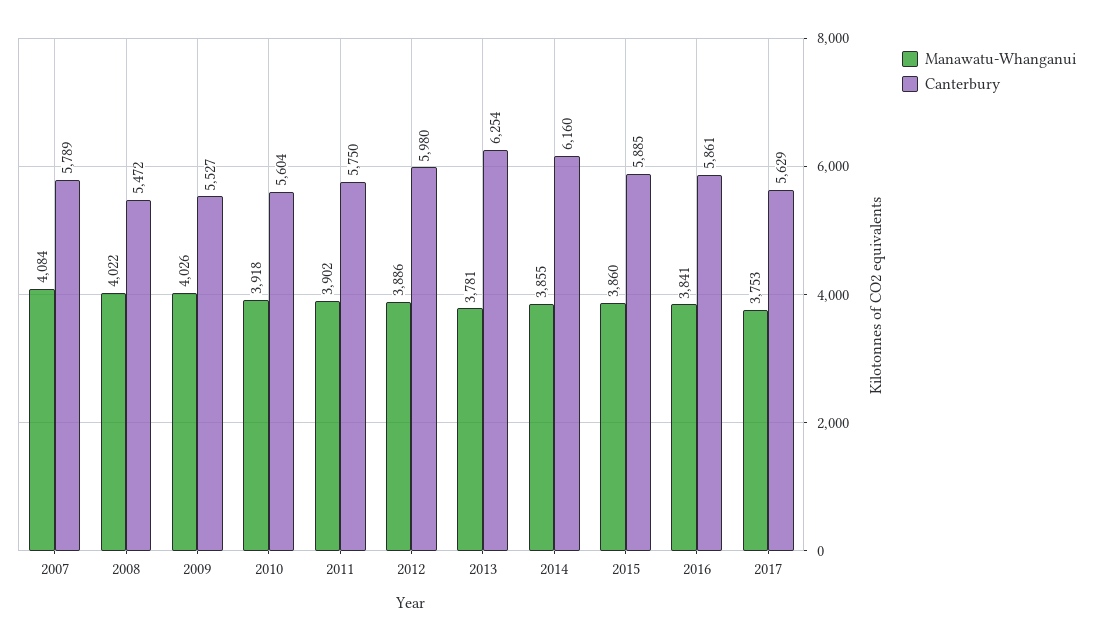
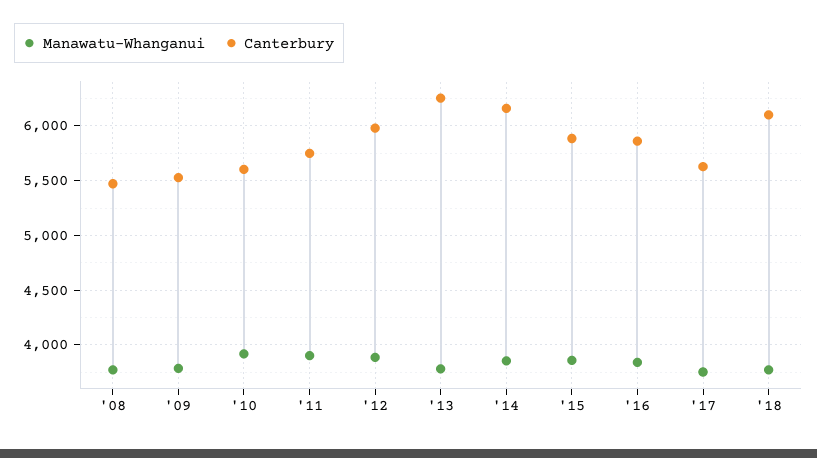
Manawatu-Whanganui, 2007: 4084 -> none
Canterbury, 2007: 5789 -> none
Manawatu-Whanganui, 2008: 4022 -> 3800
Manawatu-Whanganui, 2009: 4026 -> 3800
Manawatu-Whanganui, '18: none -> 3800
Canterbury, '18: none -> 6100

